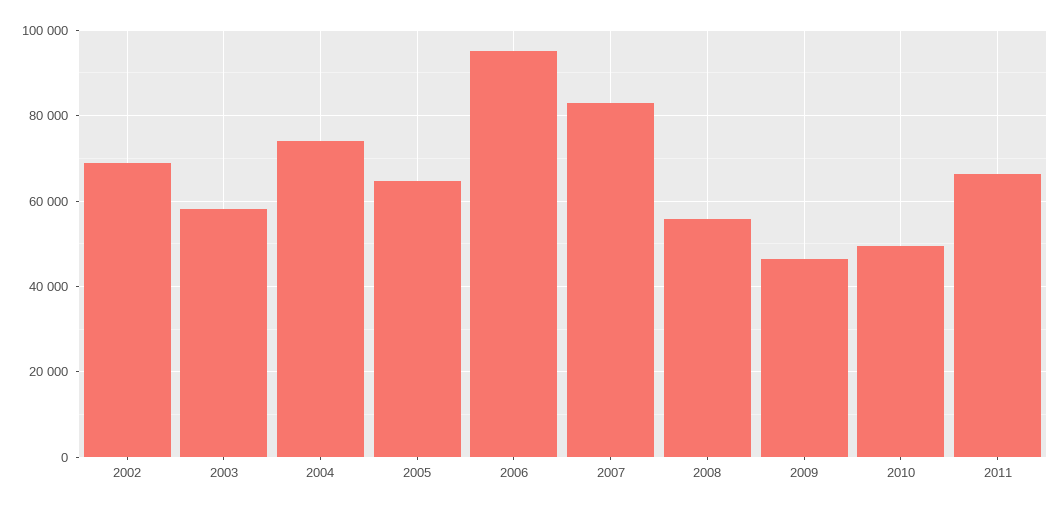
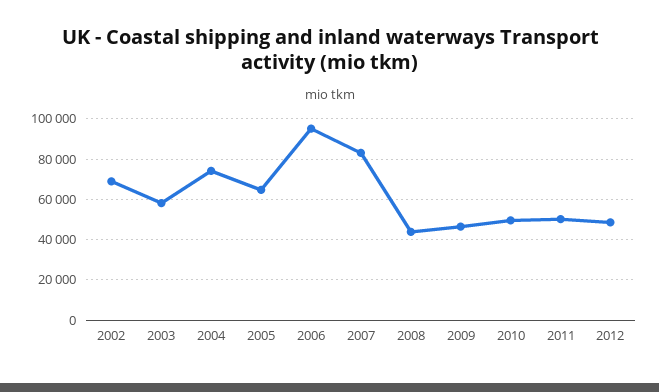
2008: 56000 -> 45000
2011: 66000 -> 50000
2012: none -> 50000

